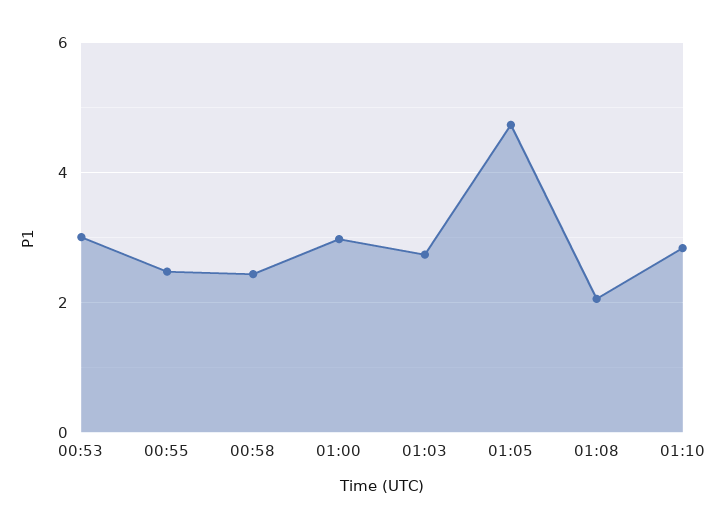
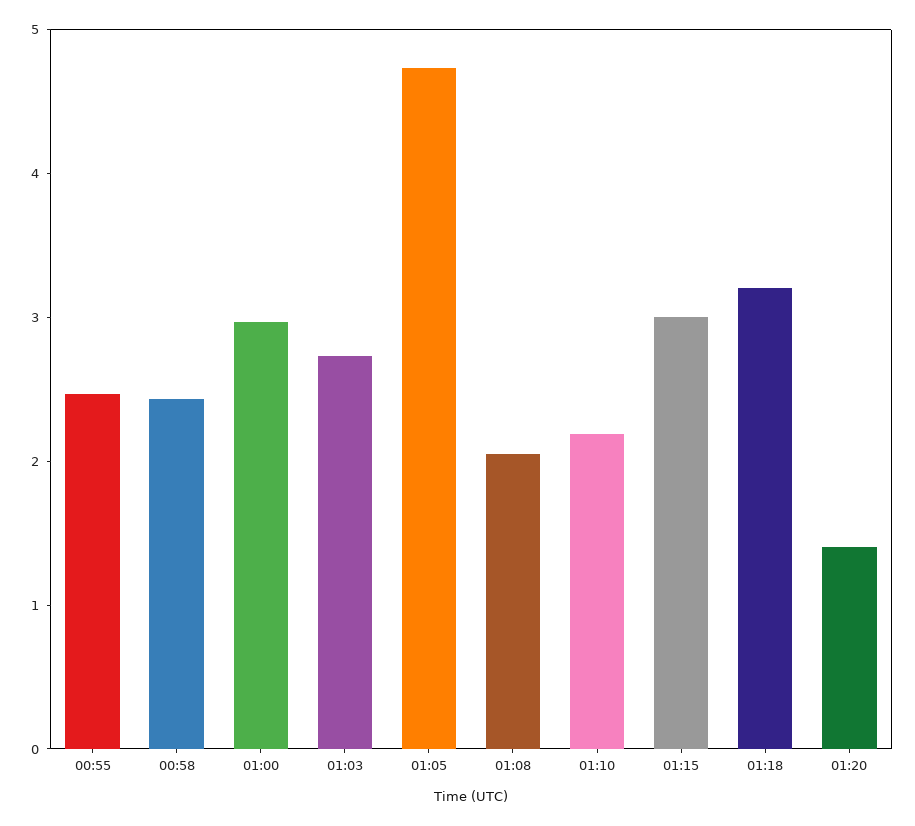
00:53: 3 -> none
01:10: 2.8 -> 2.2
01:15: none -> 3
01:18: none -> 3.2
01:20: none -> 1.4

